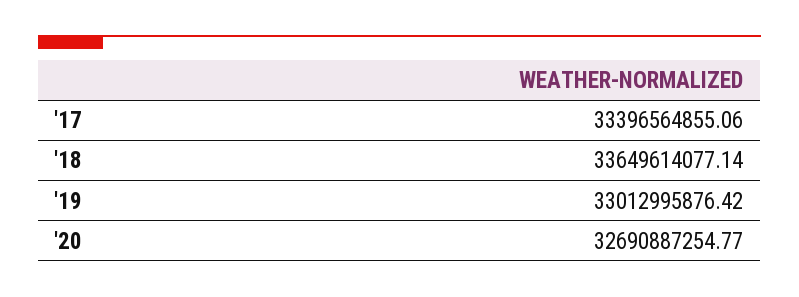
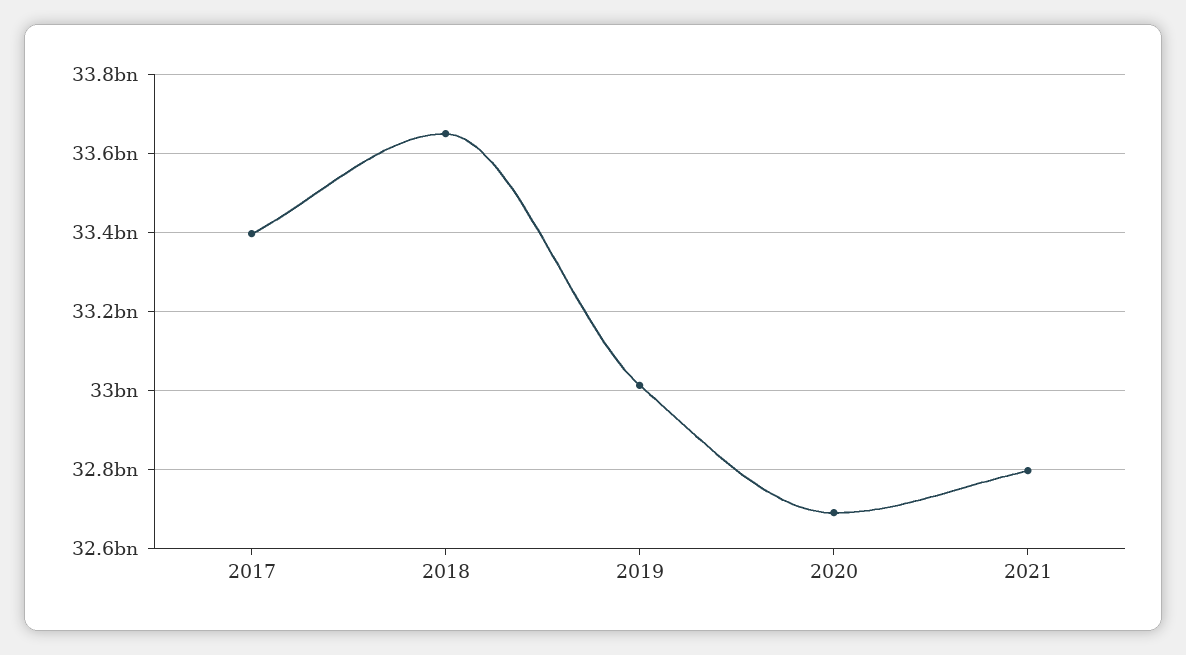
2021: none -> 32800000000

